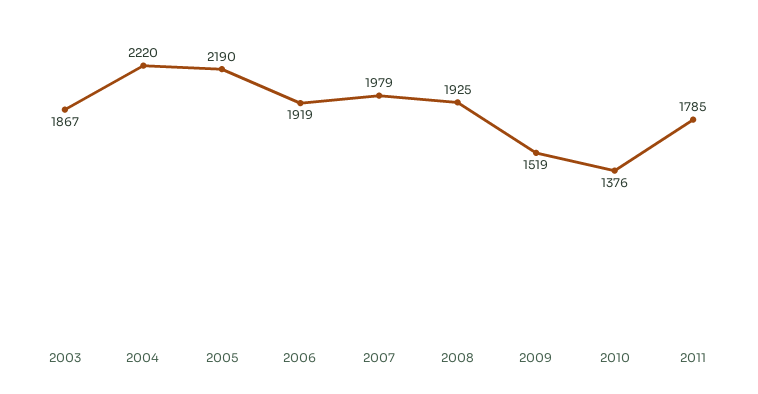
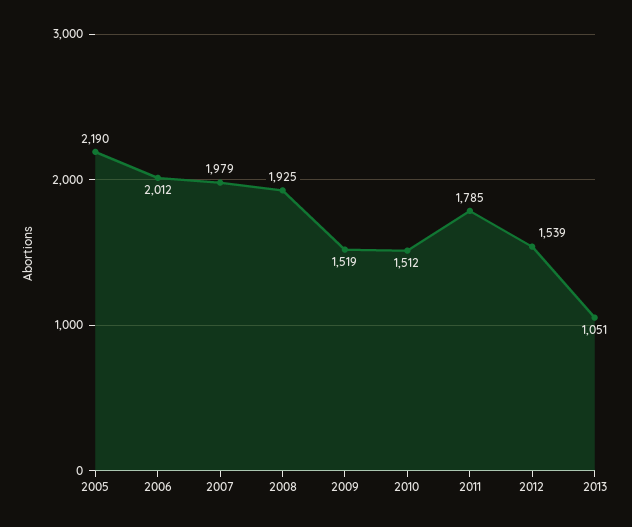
2003: 1867 -> none
2004: 2220 -> none
2006: 1919 -> 2012
2010: 1376 -> 1512
2012: none -> 1539
2013: none -> 1051

